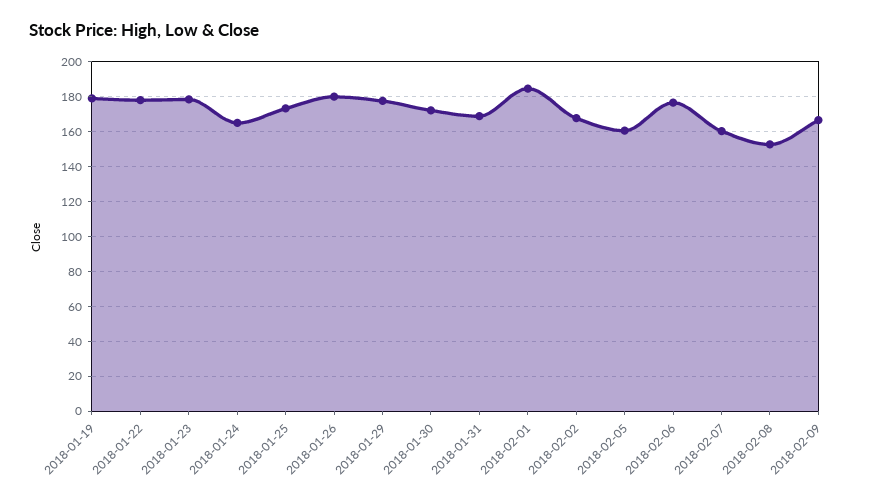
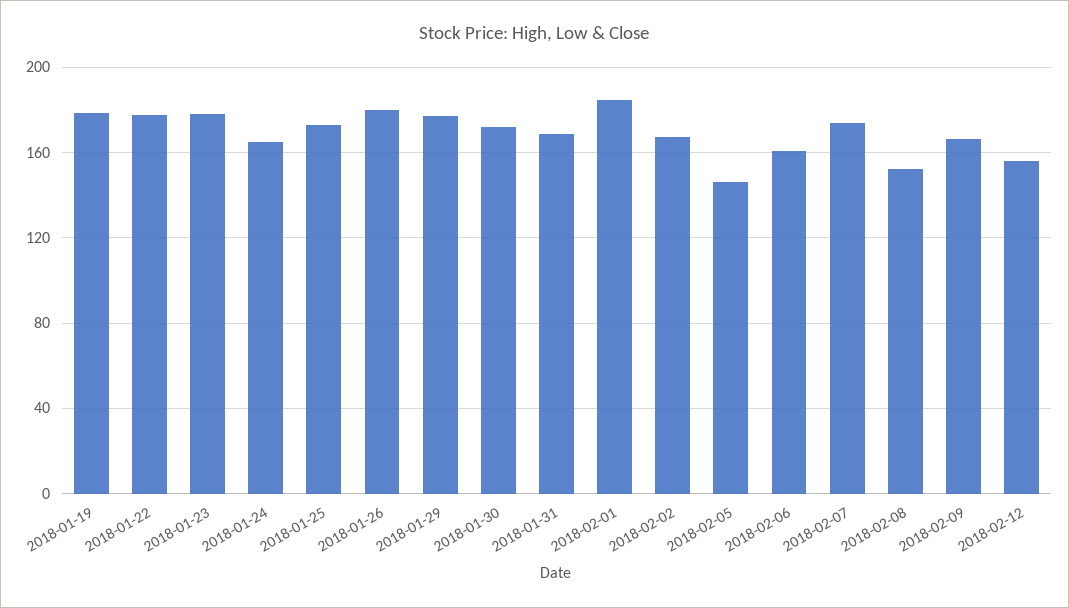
2018-02-05: 160 -> 145
2018-02-06: 175 -> 160
2018-02-07: 160 -> 175
2018-02-12: none -> 155

